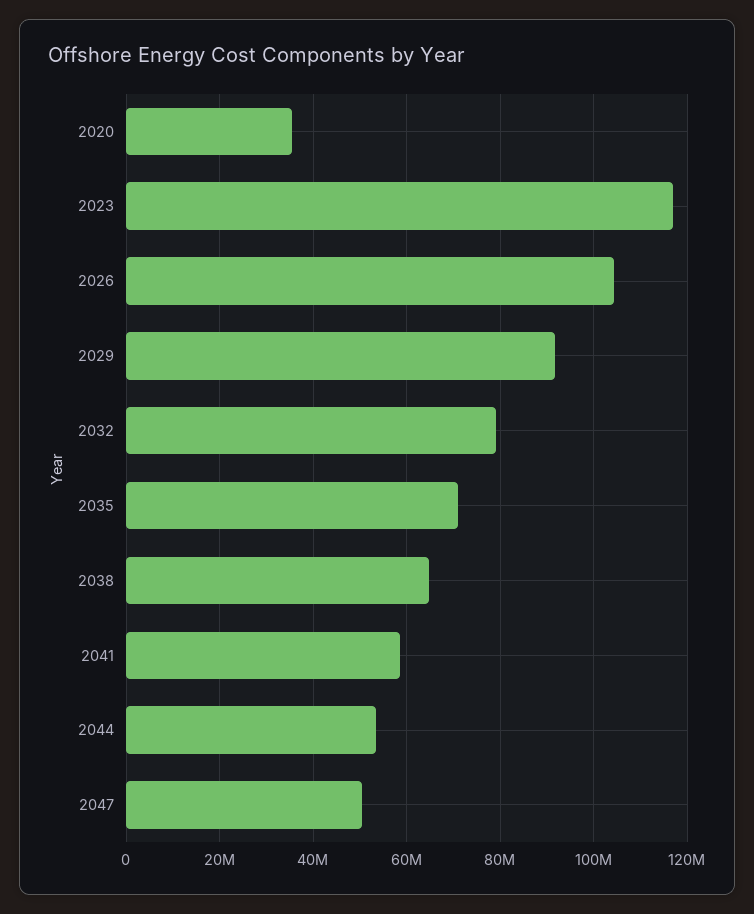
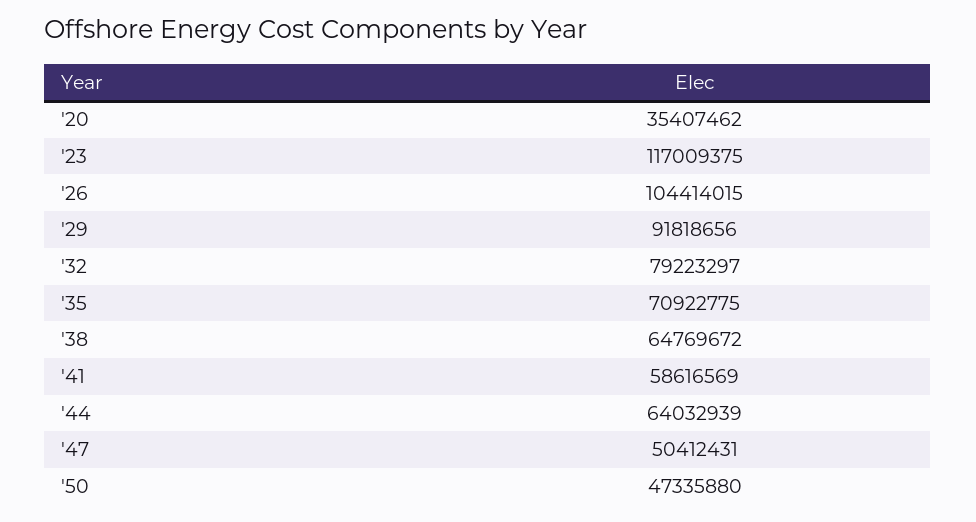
2044: 54000000 -> 64032939
'50: none -> 47335880

